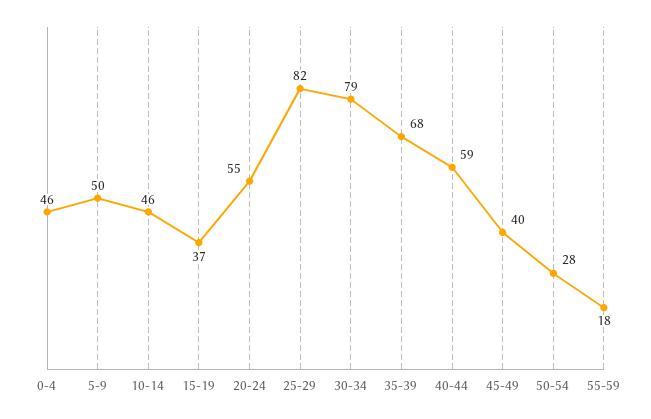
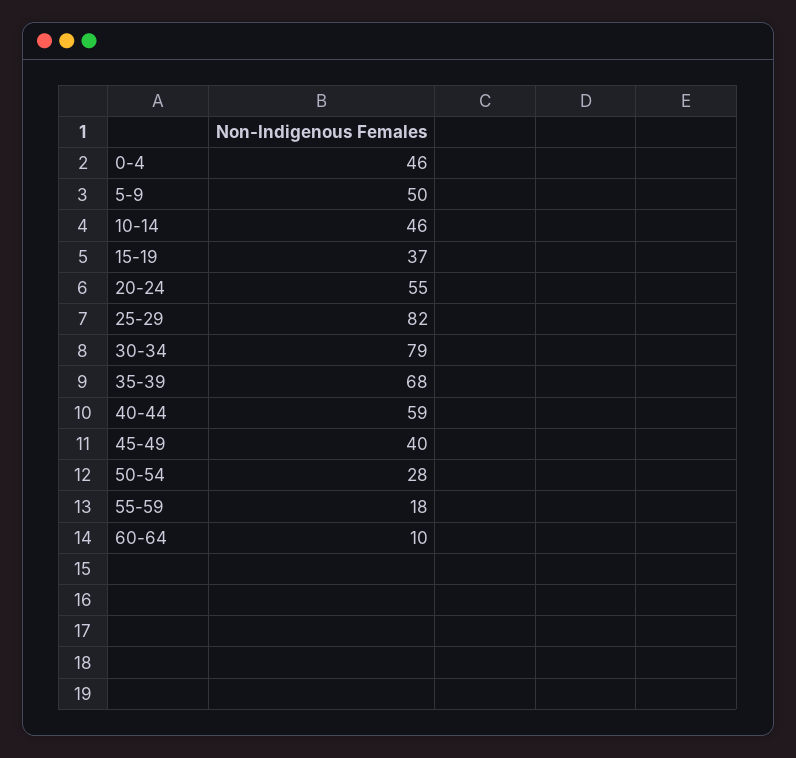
60-64: none -> 10

